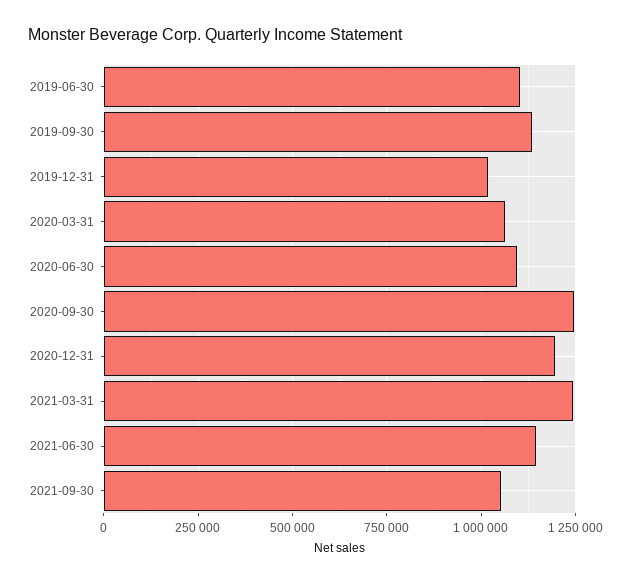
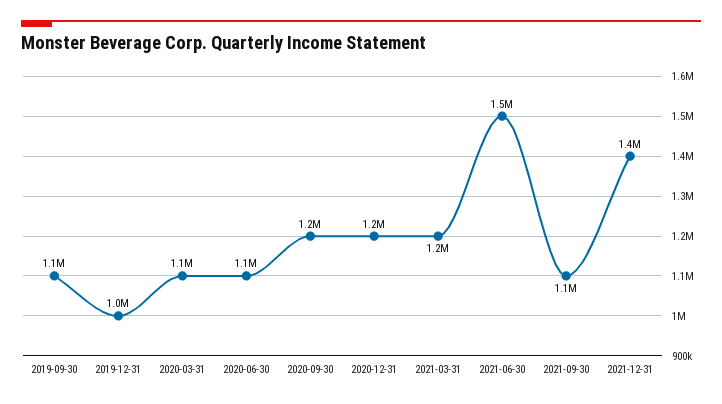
2019-06-30: 1100000 -> none
2021-06-30: 1150000 -> 1500000
2021-12-31: none -> 1400000

